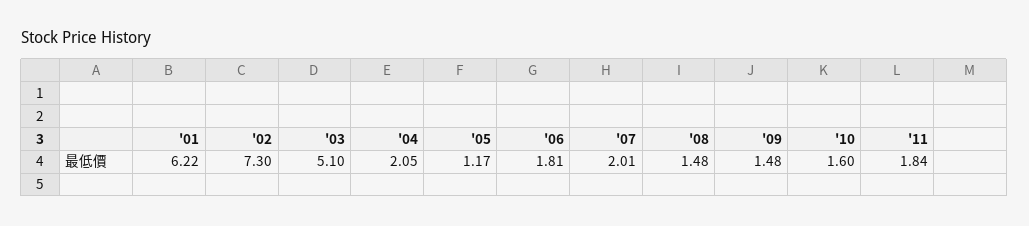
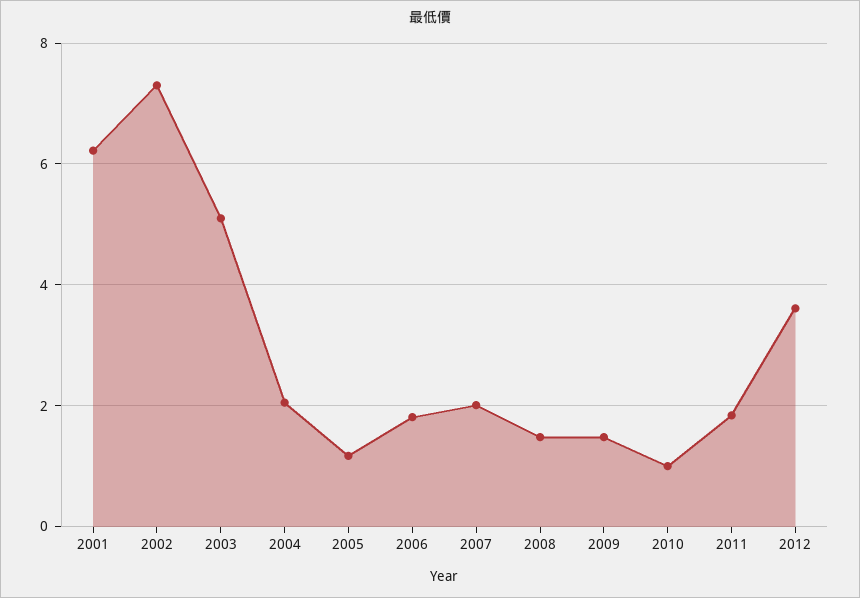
'10: 1.6 -> 1
2012: none -> 3.6

